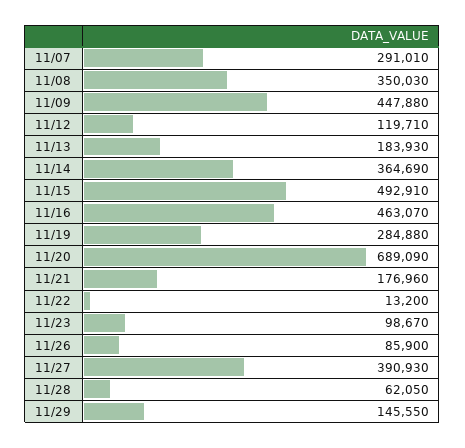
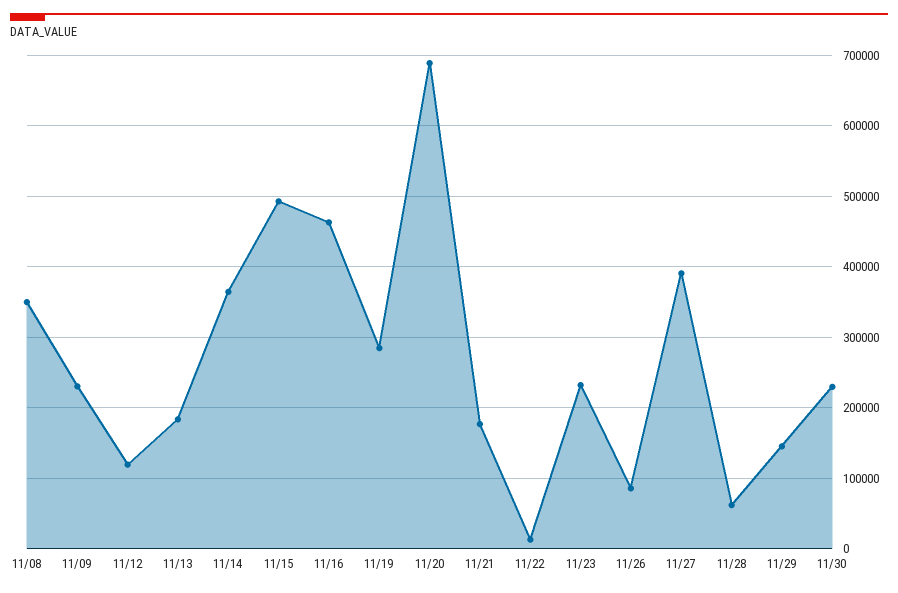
11/07: 291010 -> none
11/09: 447880 -> 230000
11/23: 98670 -> 230000
11/30: none -> 230000

